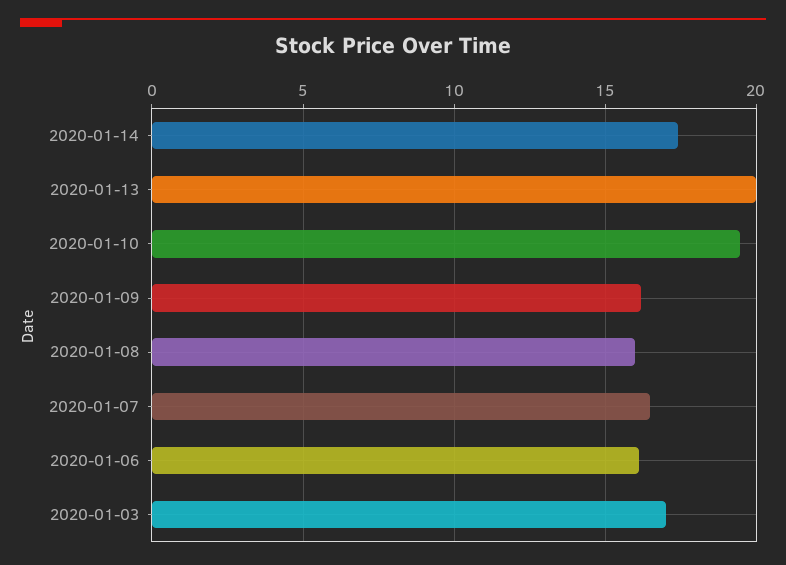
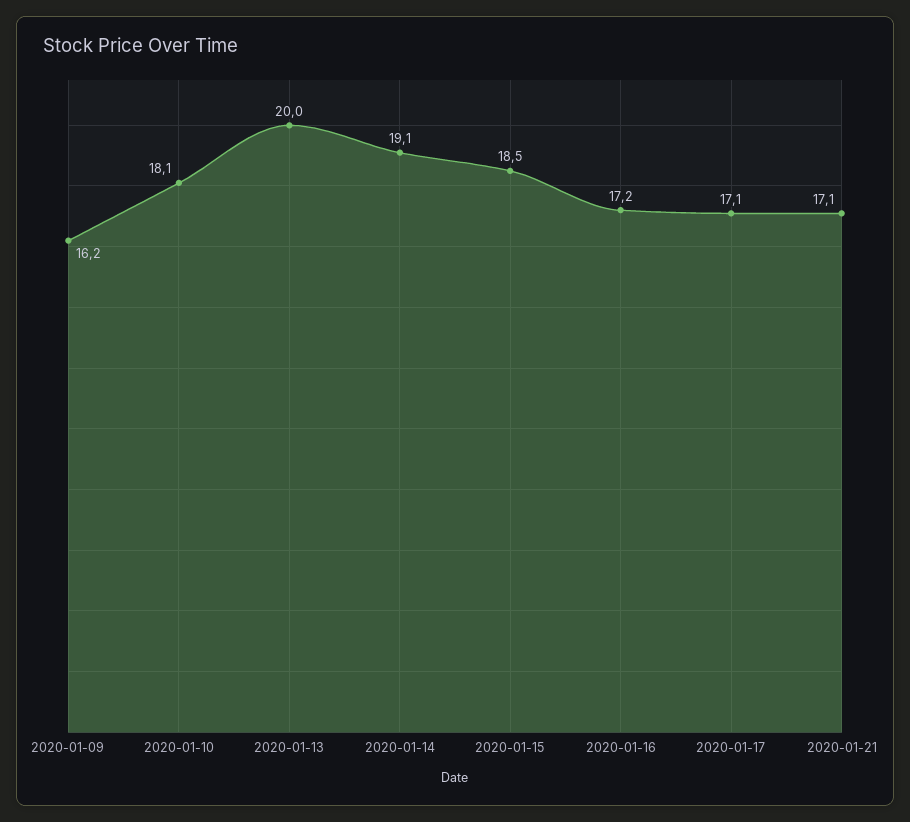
2020-01-14: 17.5 -> 19.1
2020-01-10: 19.5 -> 18.1
2020-01-08: 16 -> none
2020-01-07: 16.5 -> none
2020-01-06: 16 -> none
2020-01-03: 17 -> none
2020-01-15: none -> 18.5
2020-01-16: none -> 17.2
2020-01-17: none -> 17.1
2020-01-21: none -> 17.1

